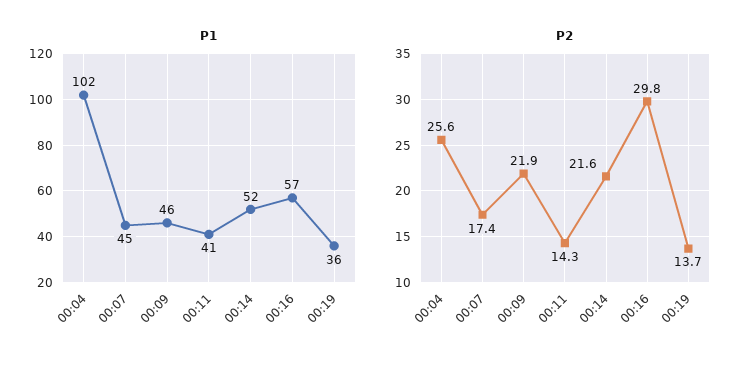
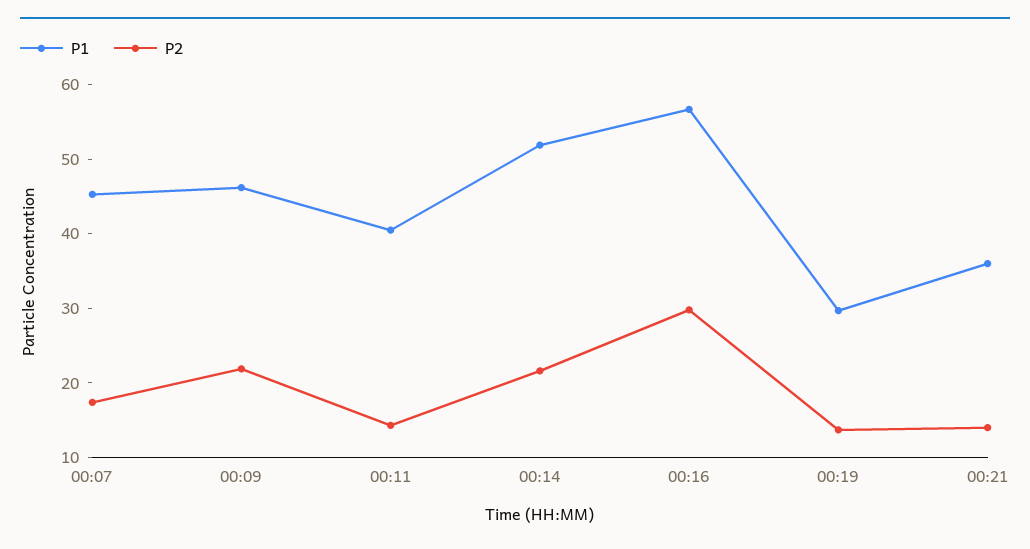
P1, 00:04: 102 -> none
P1, 00:19: 36 -> 30
P2, 00:04: 25.6 -> none
P1, 00:21: none -> 36
P2, 00:21: none -> 14

